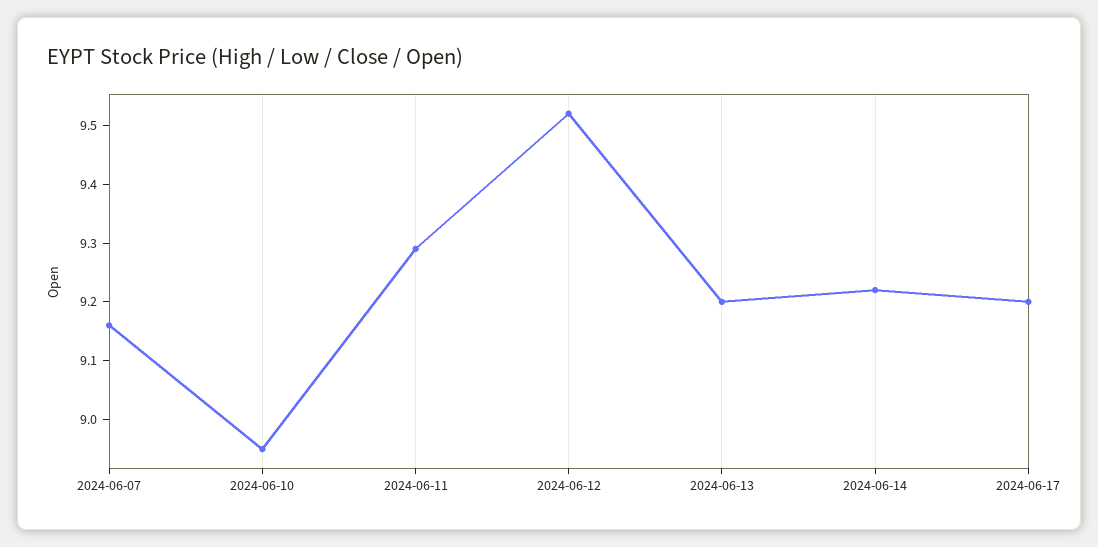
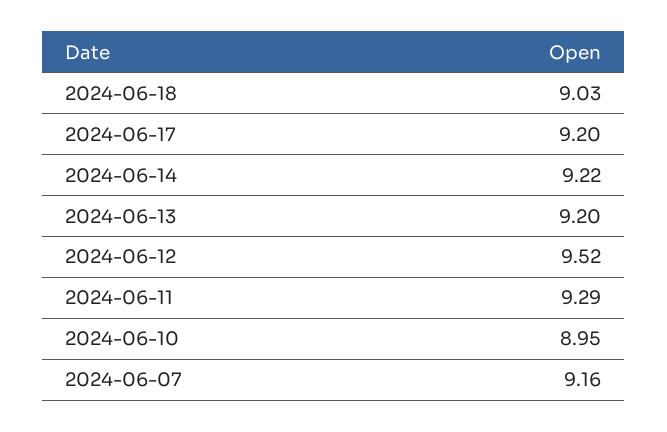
2024-06-18: none -> 9.03

